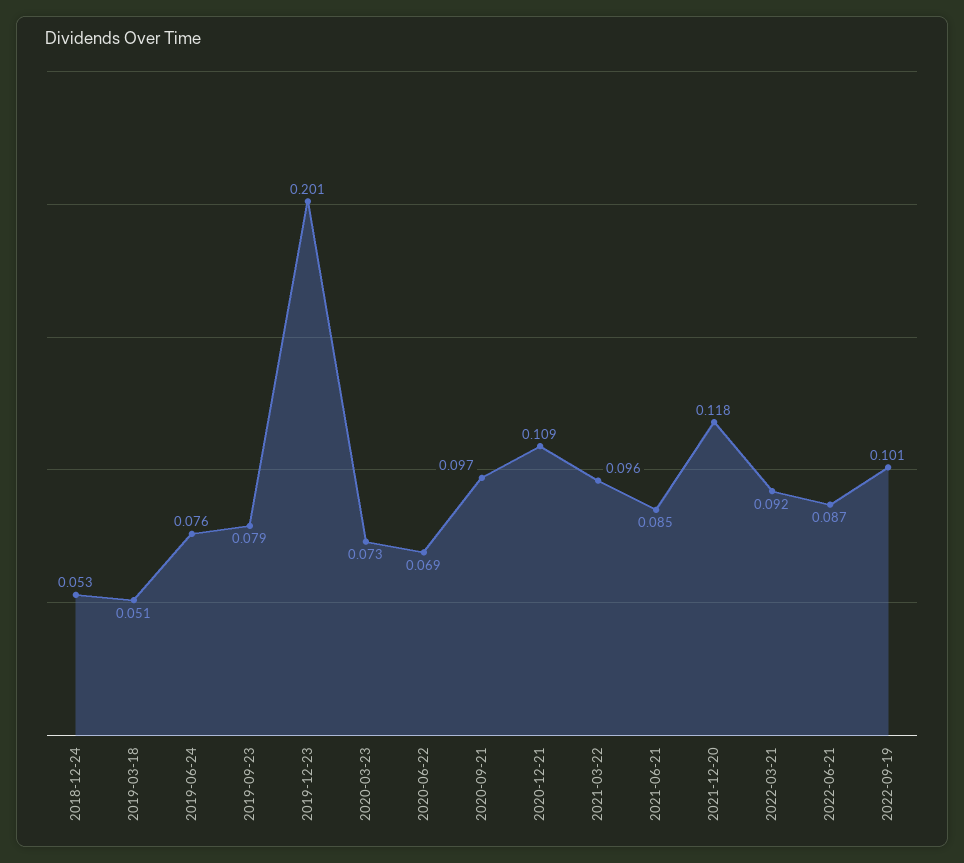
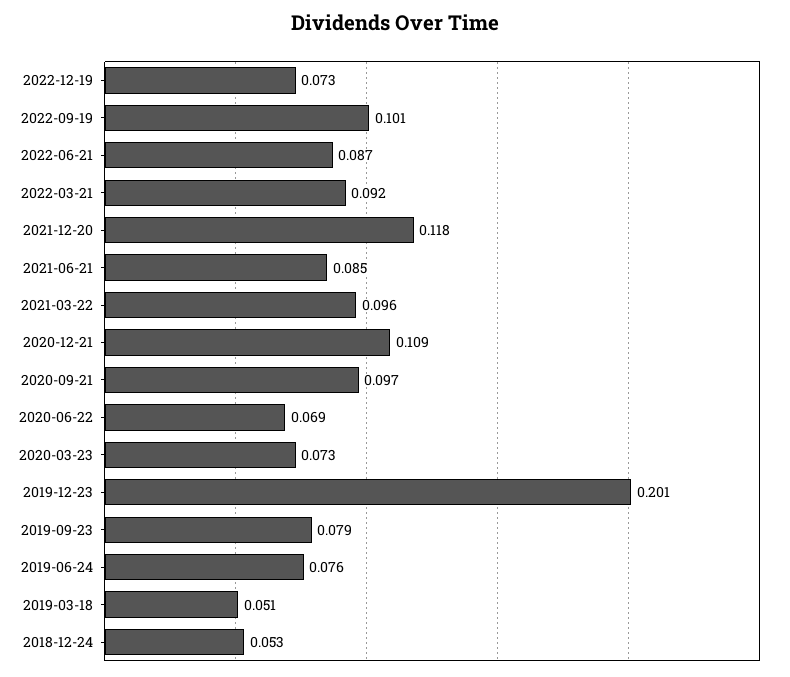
2022-12-19: none -> 0.073

